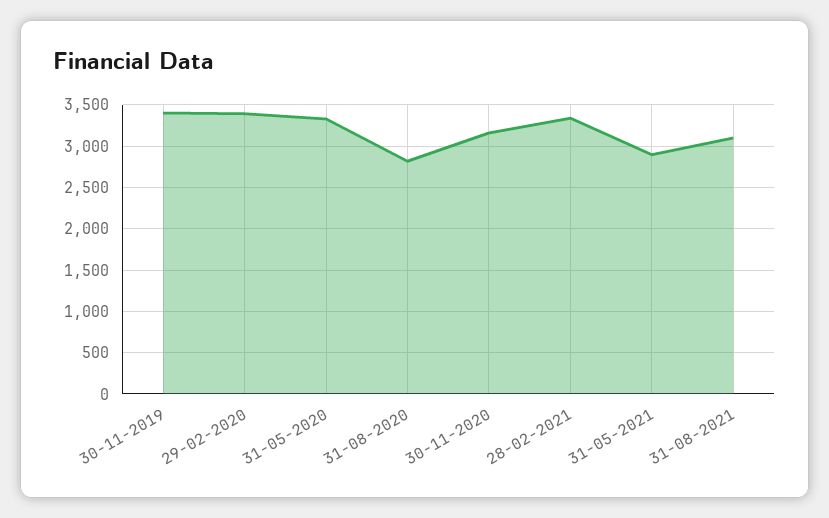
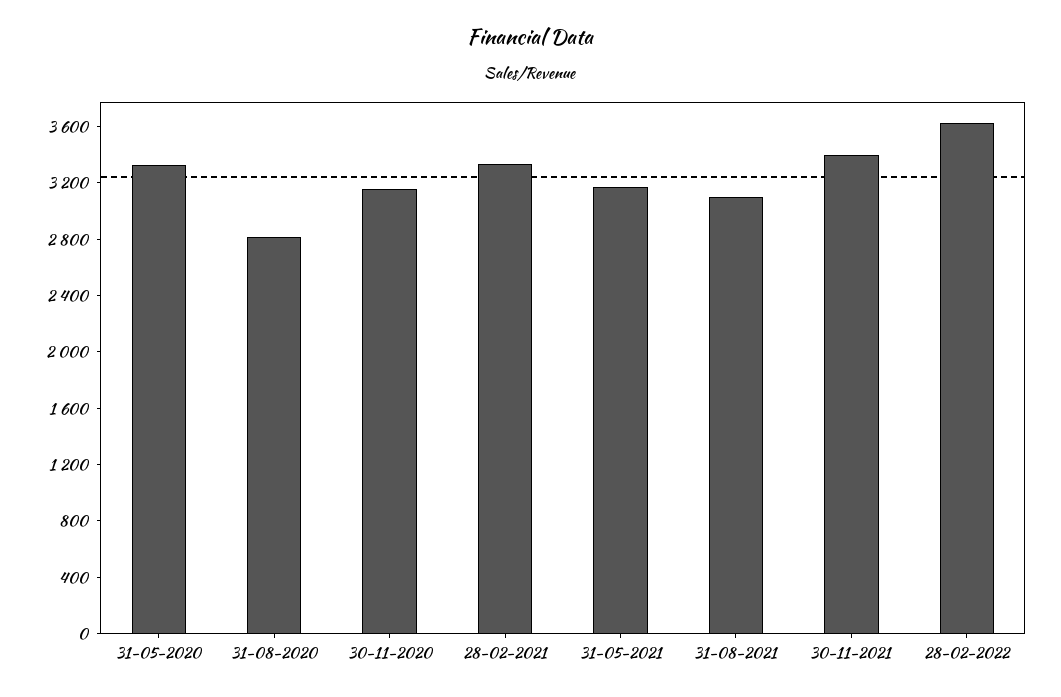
30-11-2019: 3400 -> none
29-02-2020: 3400 -> none
31-05-2021: 2900 -> 3200
30-11-2021: none -> 3400
28-02-2022: none -> 3600

